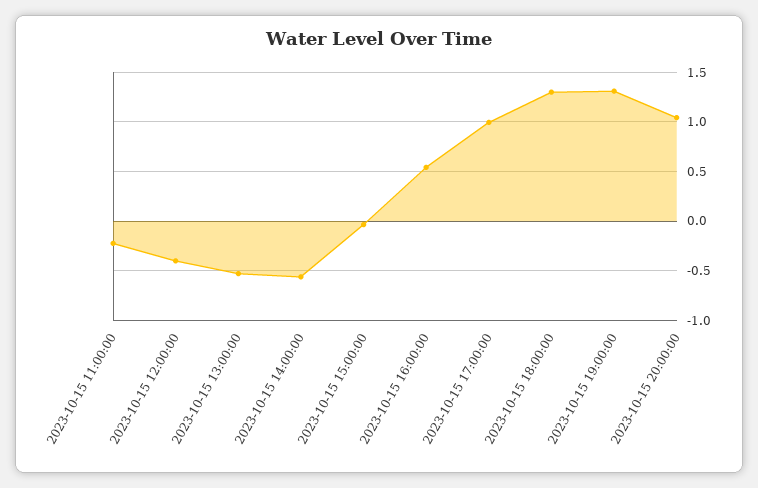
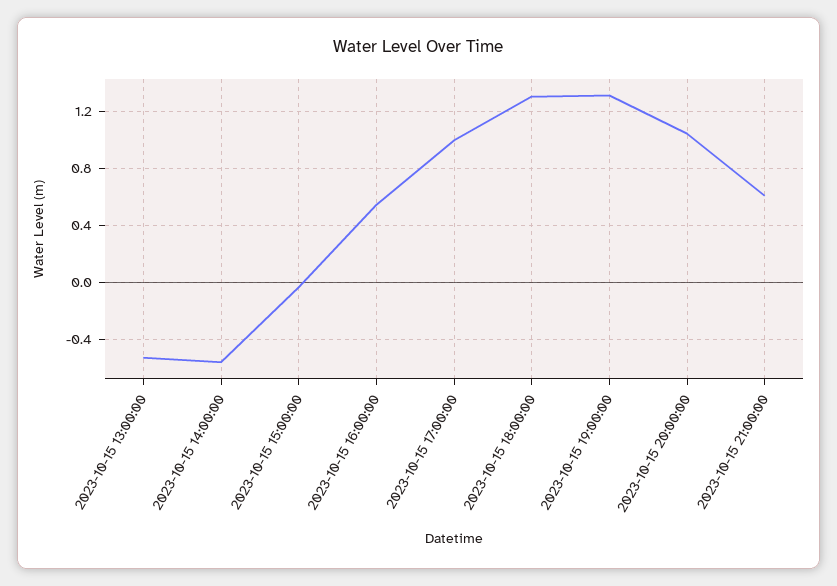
2023-10-15 11:00:00: -0.2 -> none
2023-10-15 12:00:00: -0.4 -> none
2023-10-15 21:00:00: none -> 0.6

